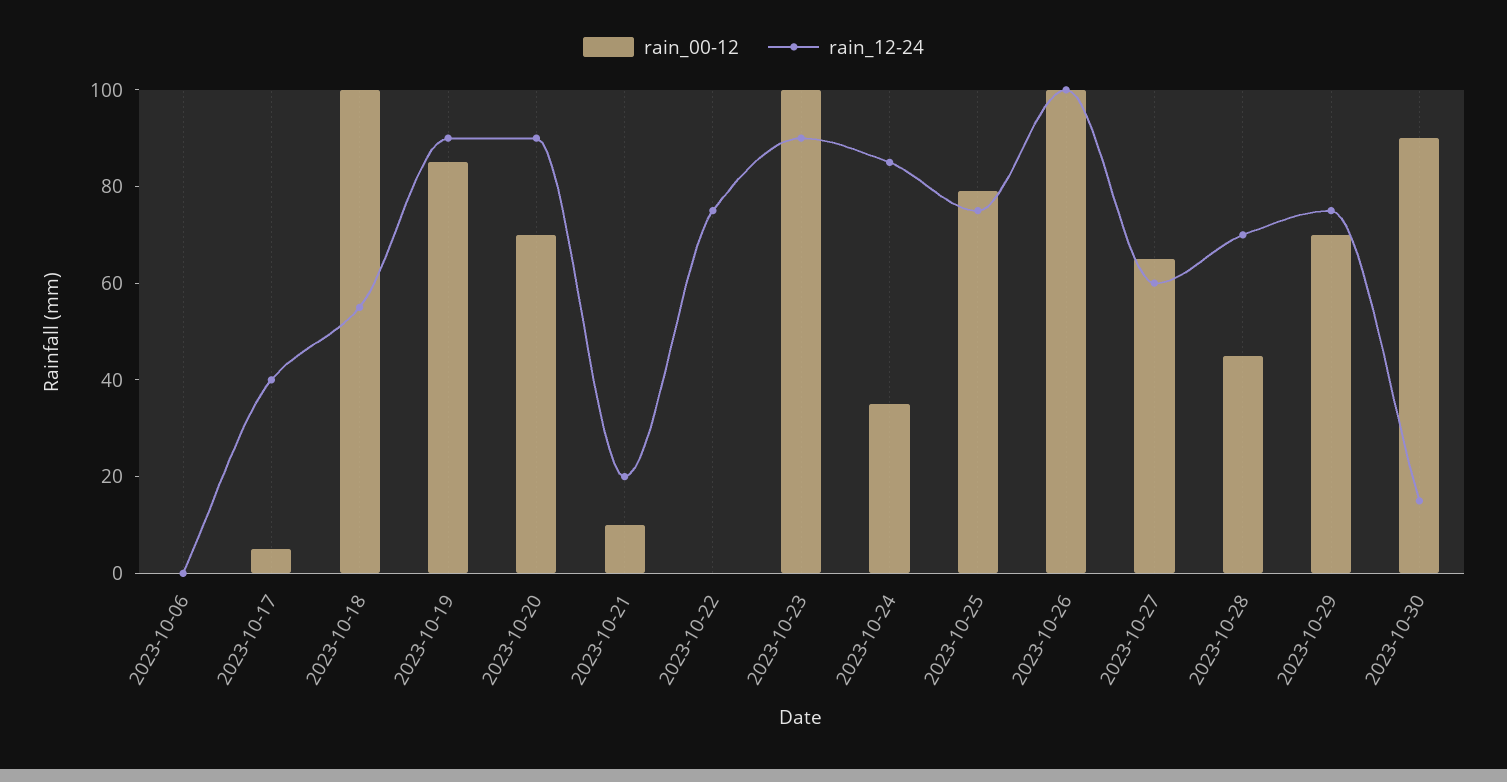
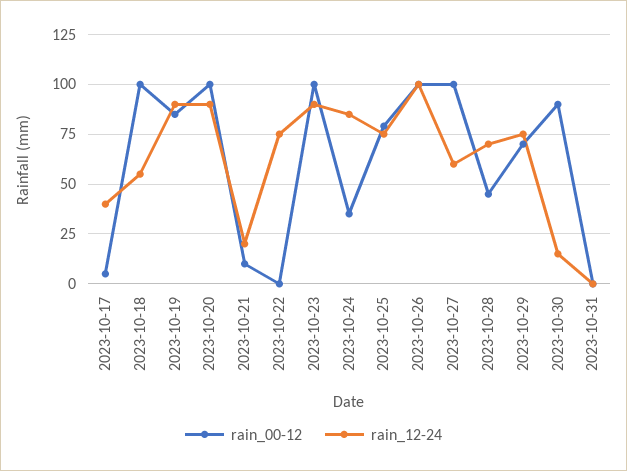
rain_00-12, 2023-10-06: 0 -> none
rain_12-24, 2023-10-06: 0 -> none
rain_00-12, 2023-10-20: 70 -> 100
rain_00-12, 2023-10-27: 65 -> 100
rain_00-12, 2023-10-31: none -> 0
rain_12-24, 2023-10-31: none -> 0

